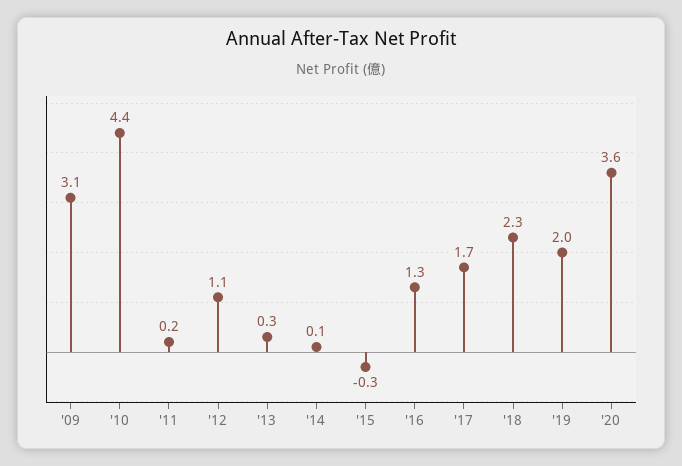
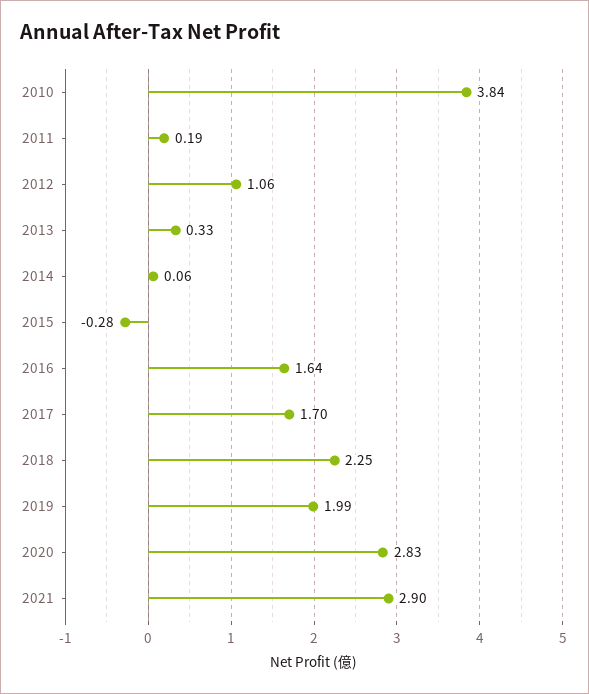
'09: 3.1 -> none
'10: 4.4 -> 3.84
'16: 1.3 -> 1.64
'20: 3.6 -> 2.83
2021: none -> 2.9

